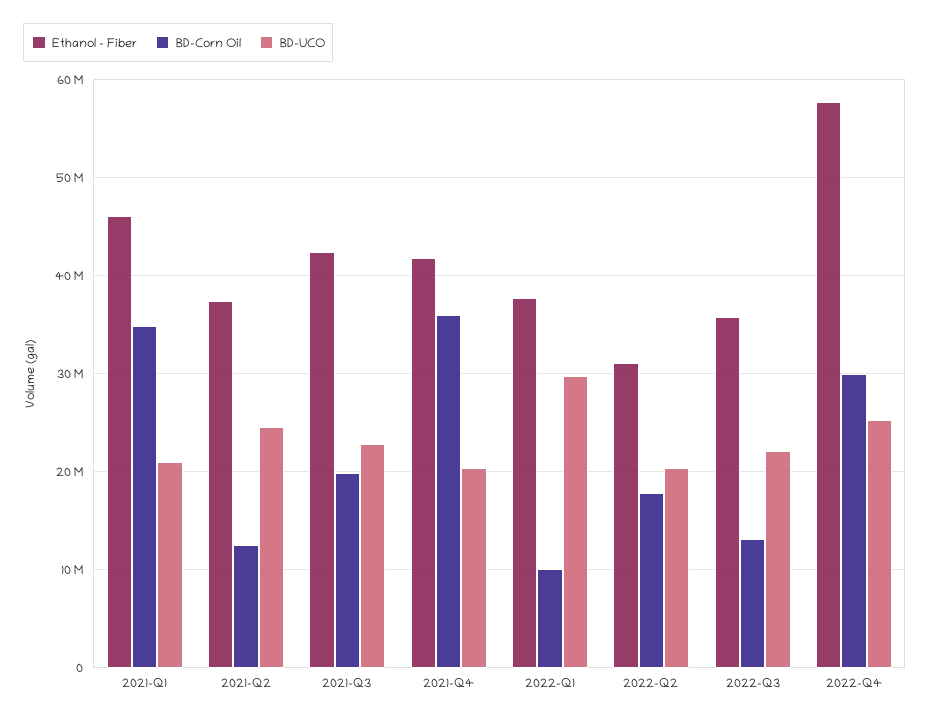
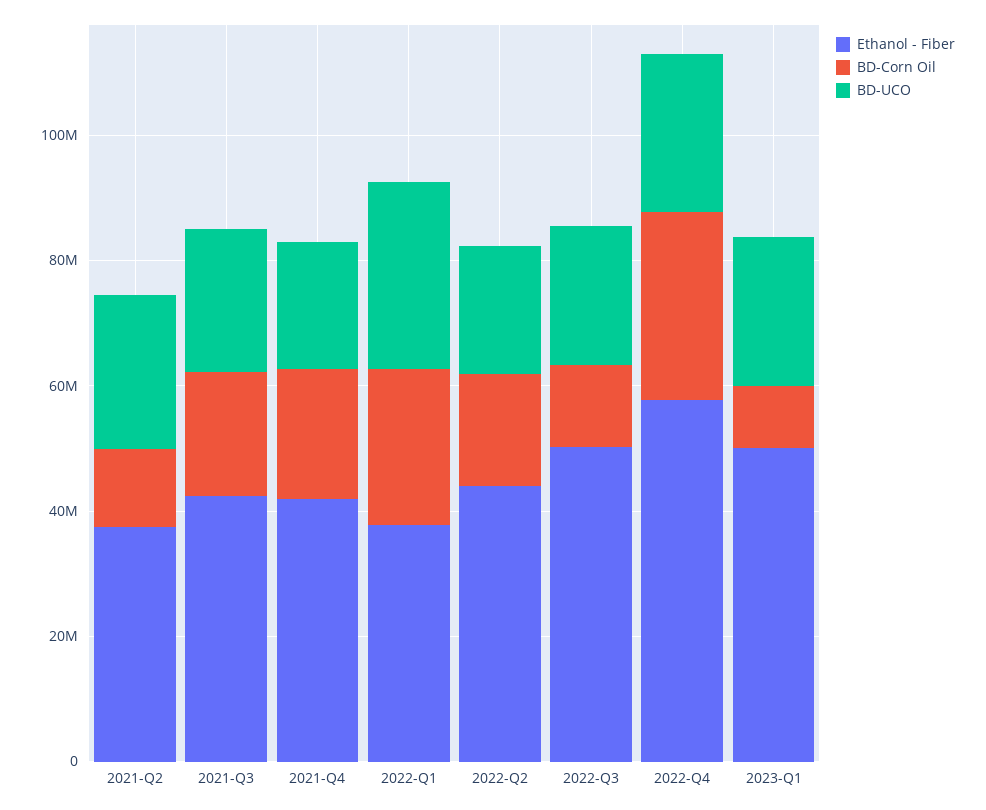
Ethanol - Fiber, 2021-Q1: 46000000 -> none
BD-Corn Oil, 2021-Q1: 35000000 -> none
BD-UCO, 2021-Q1: 21000000 -> none
BD-Corn Oil, 2021-Q4: 36000000 -> 20000000
BD-Corn Oil, 2022-Q1: 10000000 -> 25000000
Ethanol - Fiber, 2022-Q2: 31000000 -> 45000000
Ethanol - Fiber, 2022-Q3: 36000000 -> 50000000
Ethanol - Fiber, 2023-Q1: none -> 50000000
BD-Corn Oil, 2023-Q1: none -> 10000000
BD-UCO, 2023-Q1: none -> 25000000

